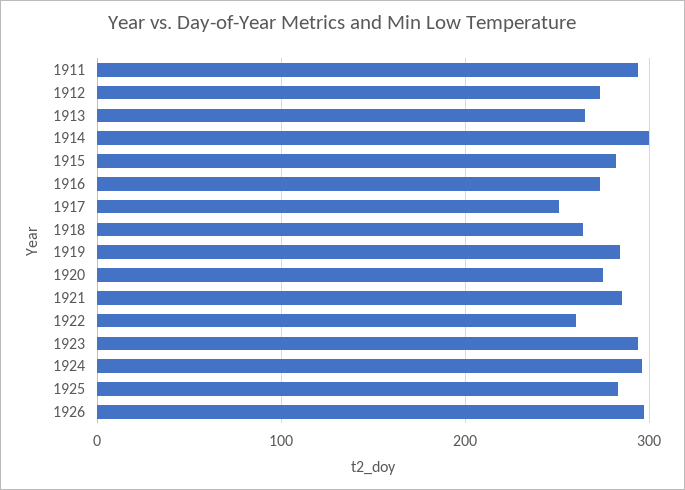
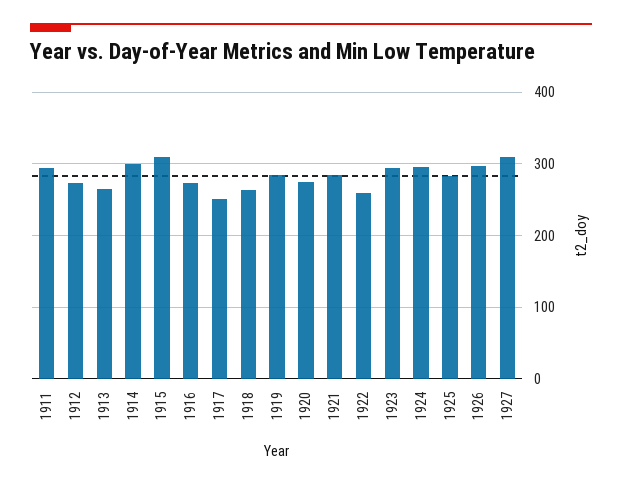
1915: 280 -> 310
1927: none -> 310

